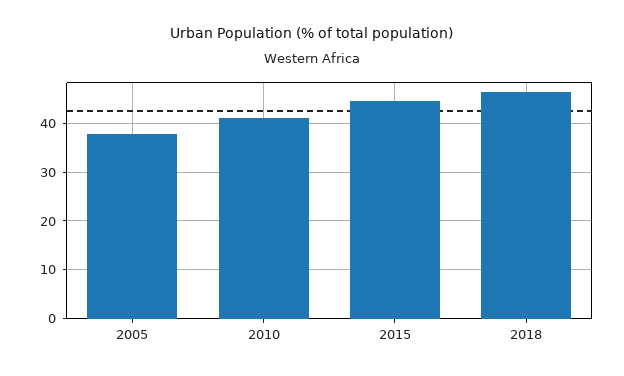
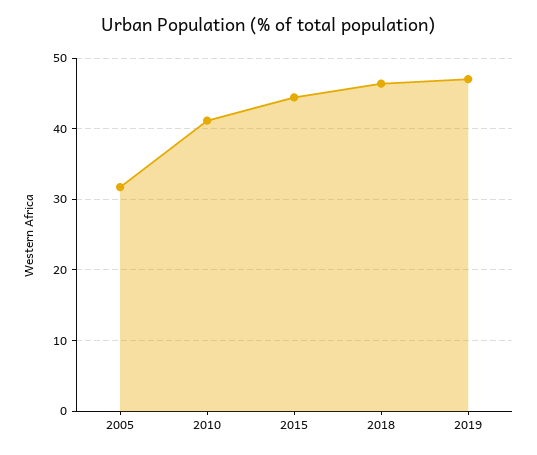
2005: 38 -> 32
2019: none -> 47

